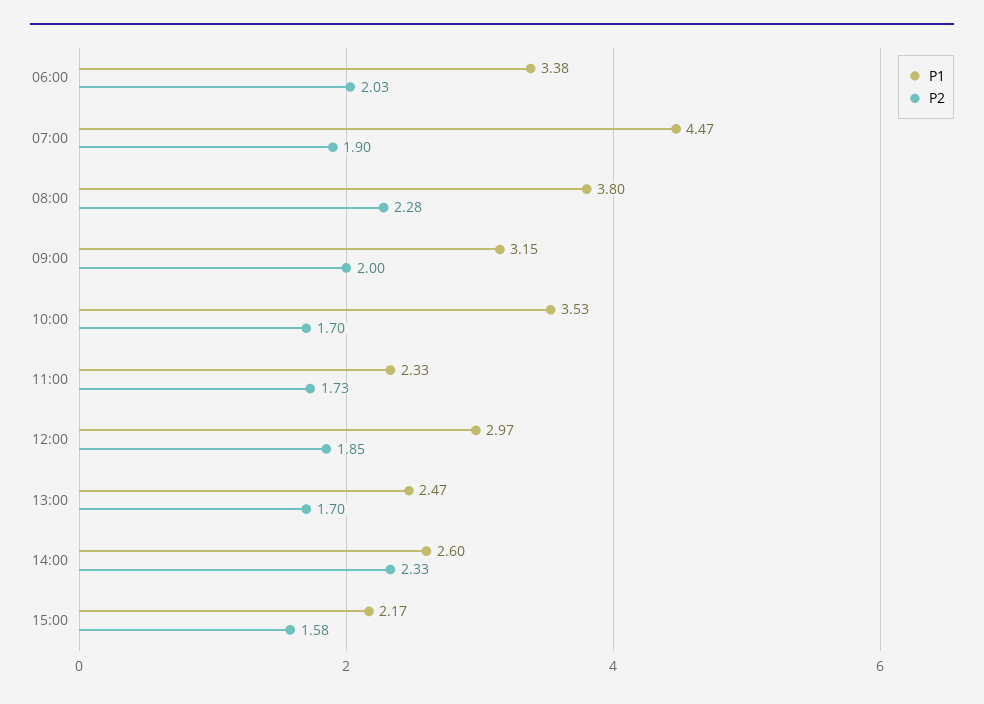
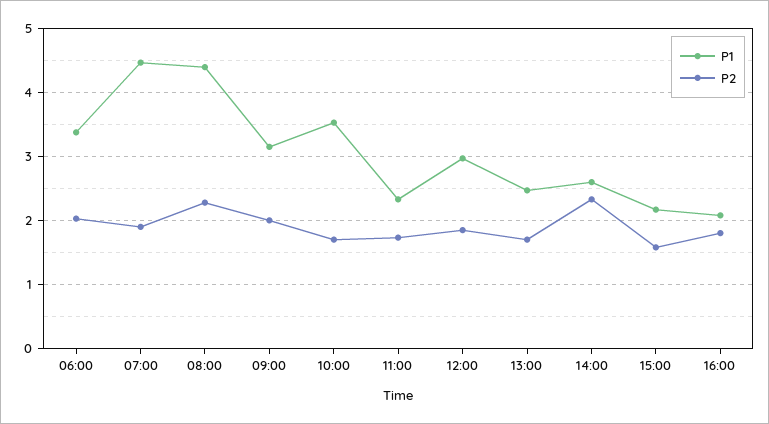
P1, 08:00: 3.8 -> 4.4
P1, 16:00: none -> 2.1
P2, 16:00: none -> 1.8

